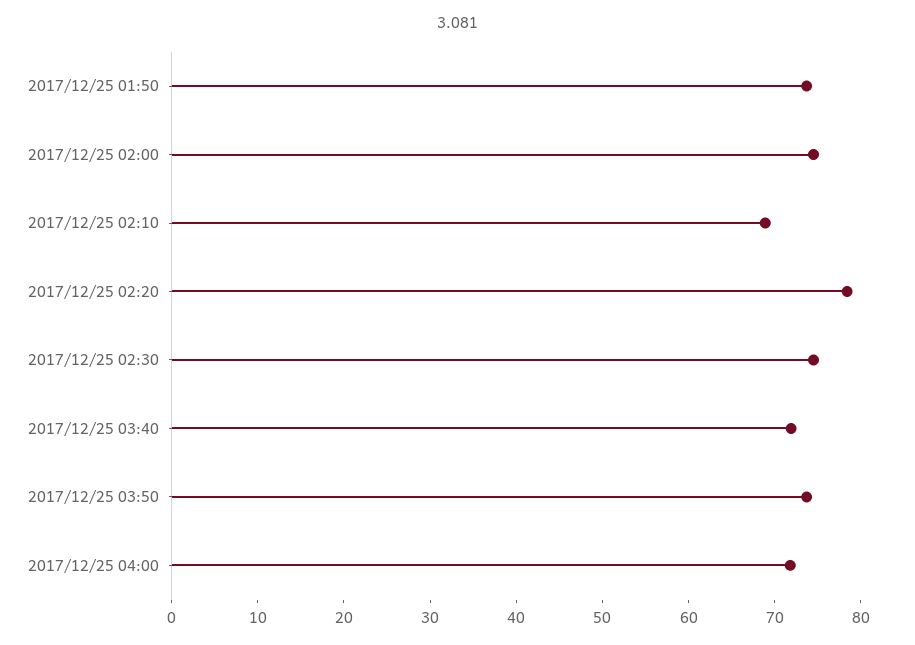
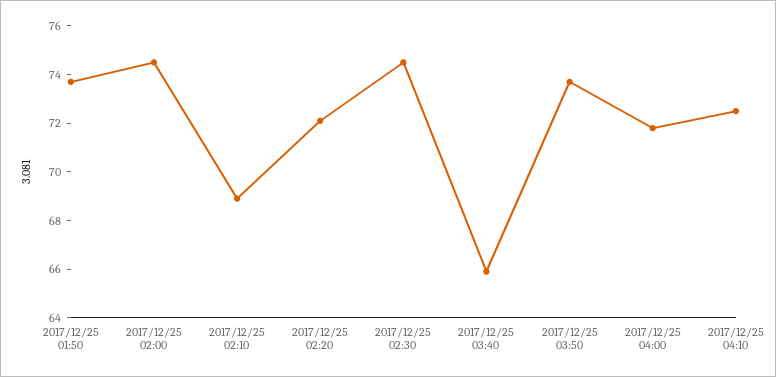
2017/12/25 02:20: 78 -> 72
2017/12/25 03:40: 72 -> 66
2017/12/25 04:10: none -> 72.5

